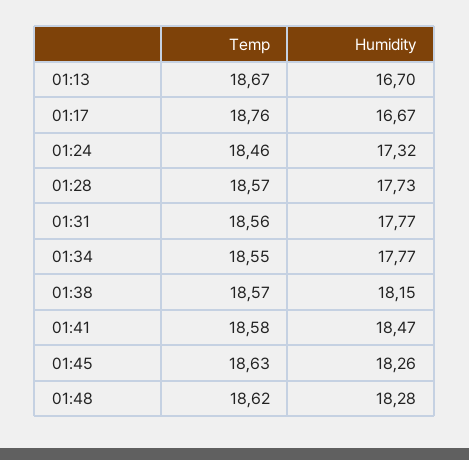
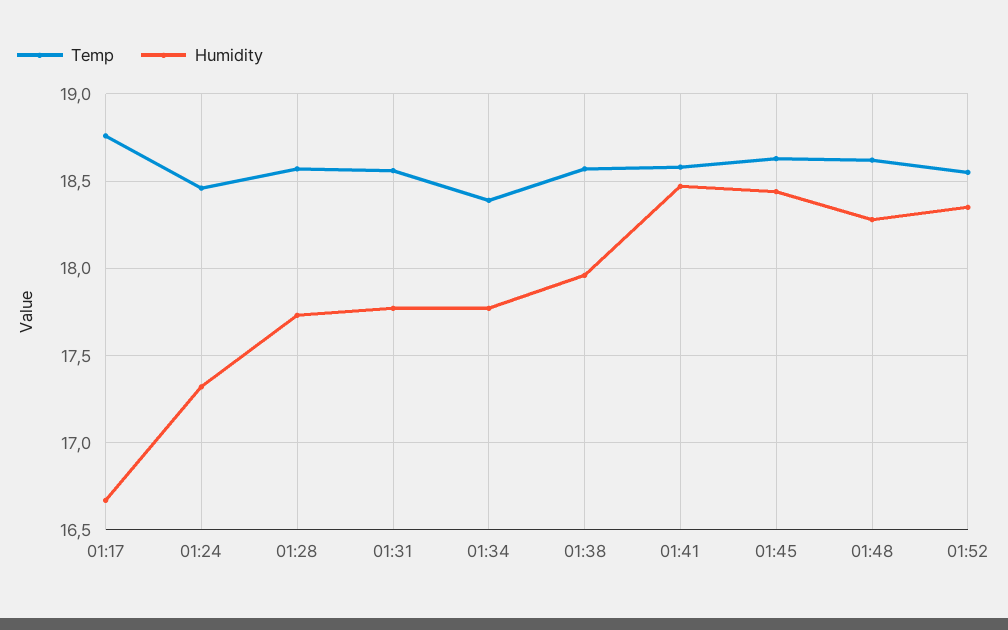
Temp, 01:13: 18.67 -> none
Humidity, 01:13: 16.7 -> none
Temp, 01:34: 18.55 -> 18.4
Humidity, 01:38: 18.15 -> 17.95
Humidity, 01:45: 18.26 -> 18.45
Temp, 01:52: none -> 18.55
Humidity, 01:52: none -> 18.35

